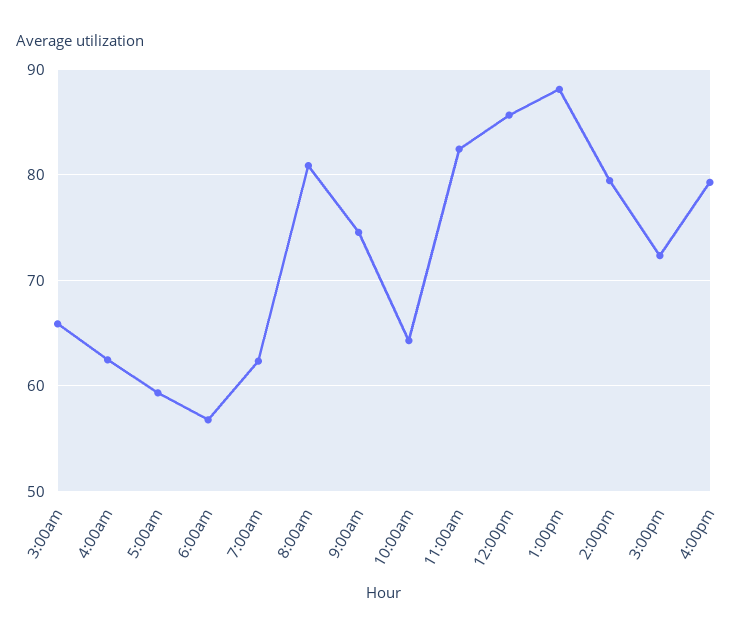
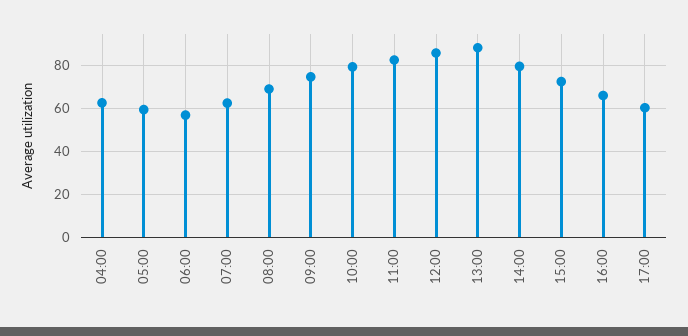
3:00am: 66 -> none
8:00am: 81 -> 70
10:00am: 64 -> 80
4:00pm: 79 -> 65
17:00: none -> 60

